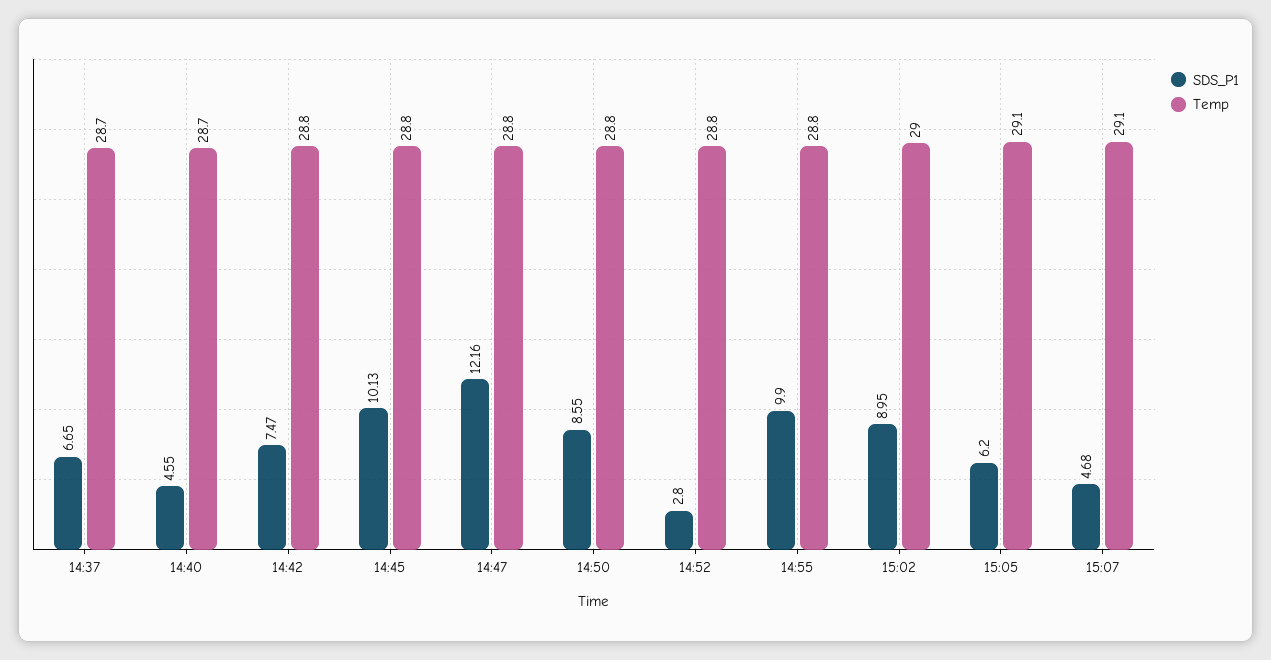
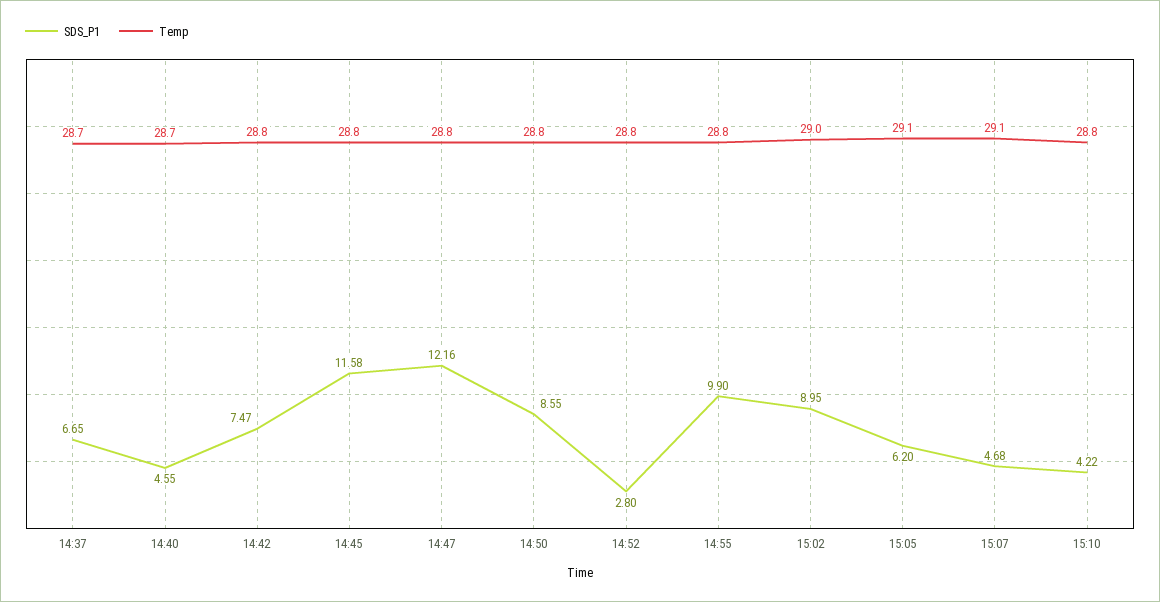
SDS_P1, 14:45: 10.13 -> 11.58
SDS_P1, 15:10: none -> 4.22
Temp, 15:10: none -> 28.8

